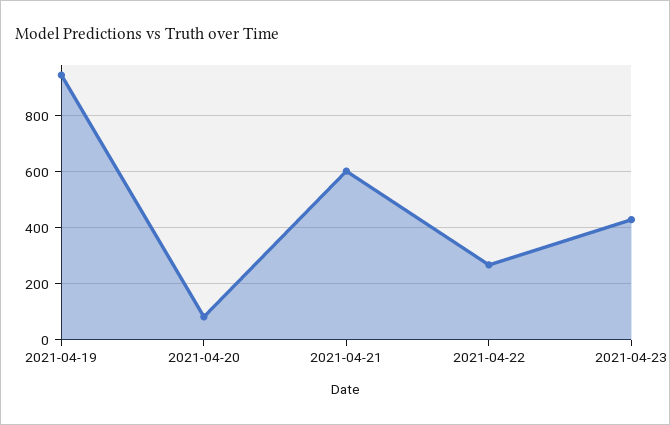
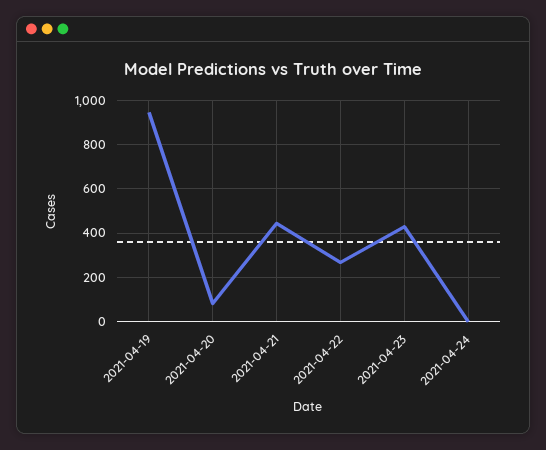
2021-04-21: 600 -> 450
2021-04-24: none -> 0

